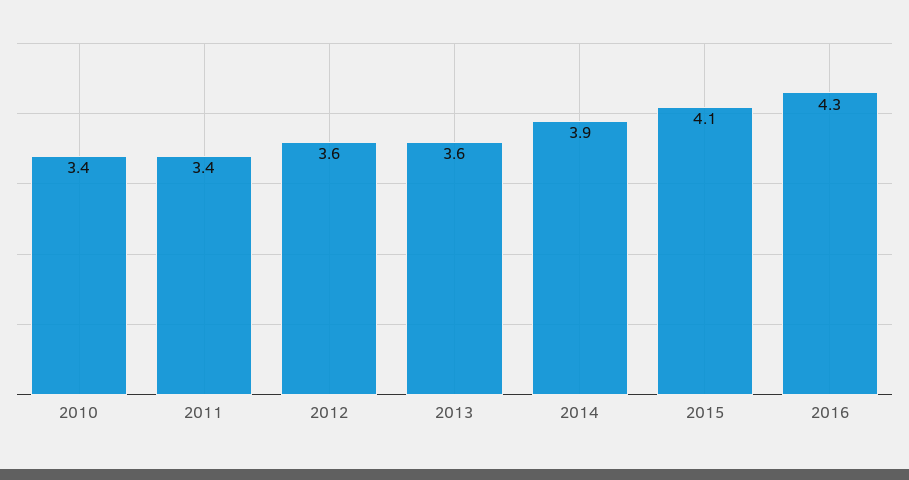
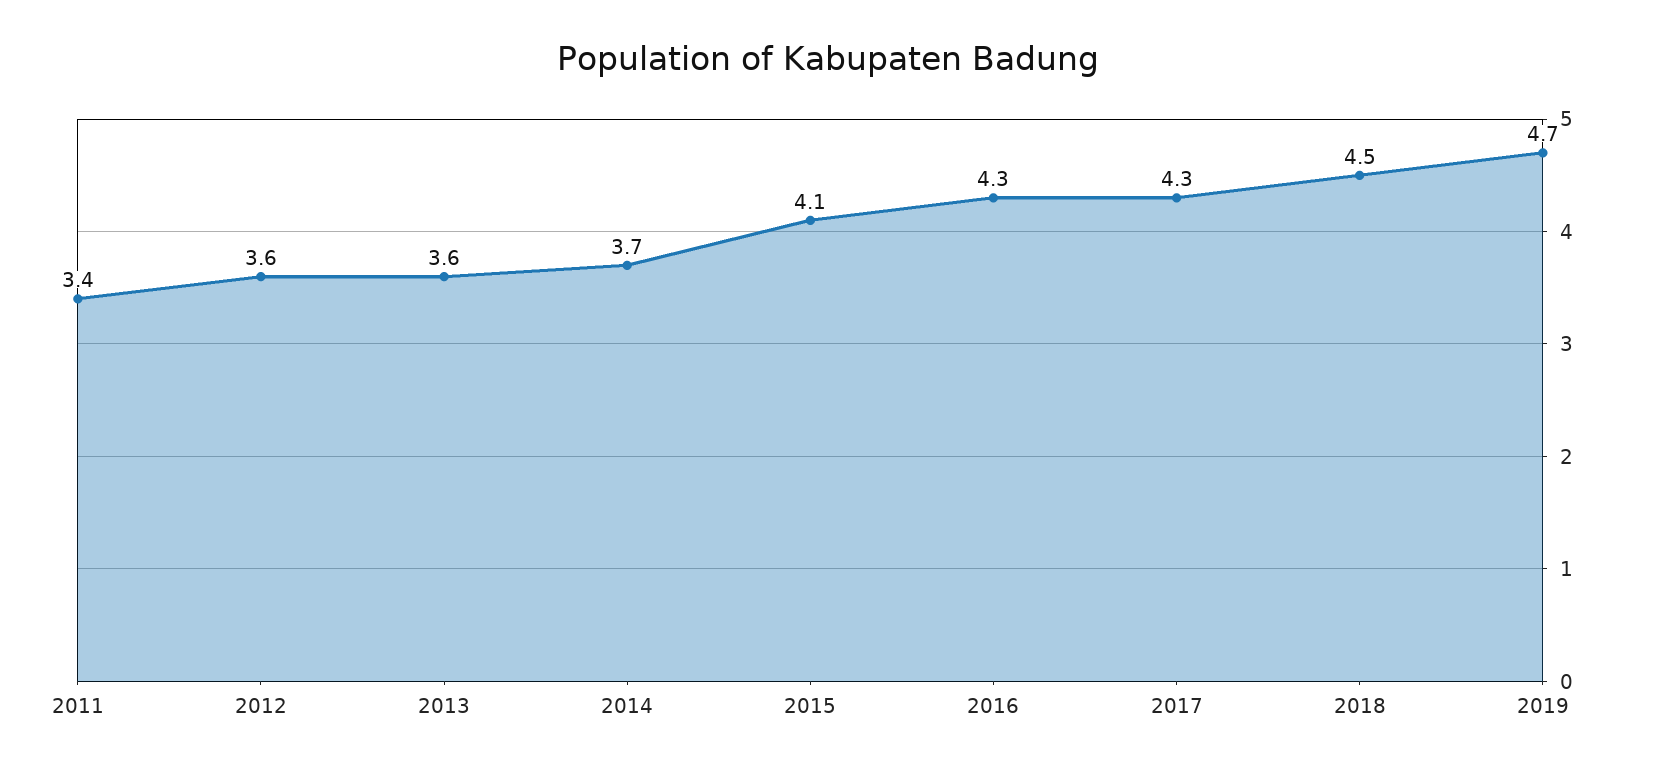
2010: 3.4 -> none
2014: 3.9 -> 3.7
2017: none -> 4.3
2018: none -> 4.5
2019: none -> 4.7

